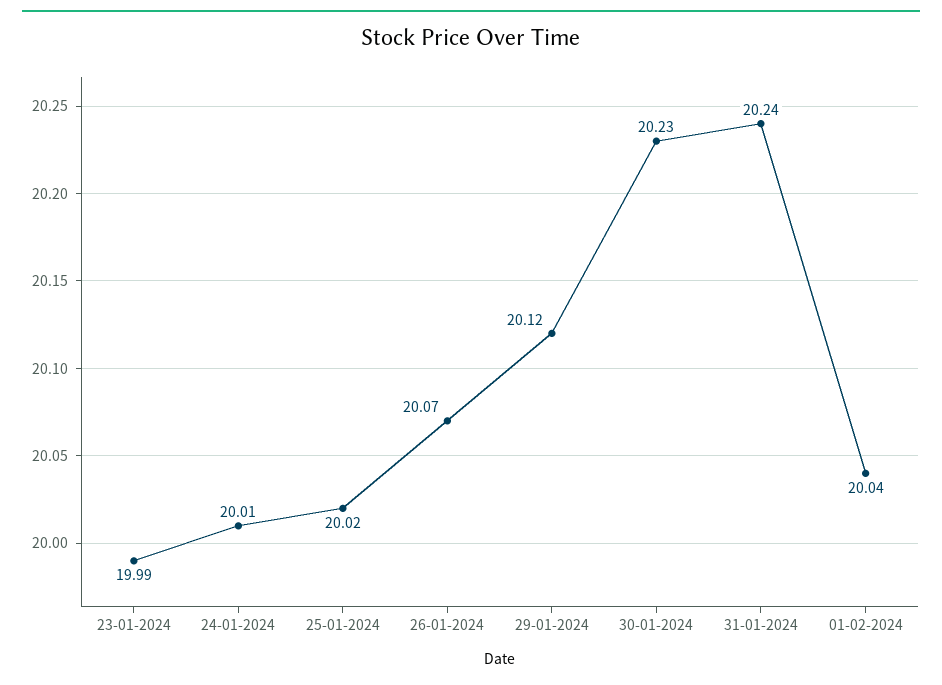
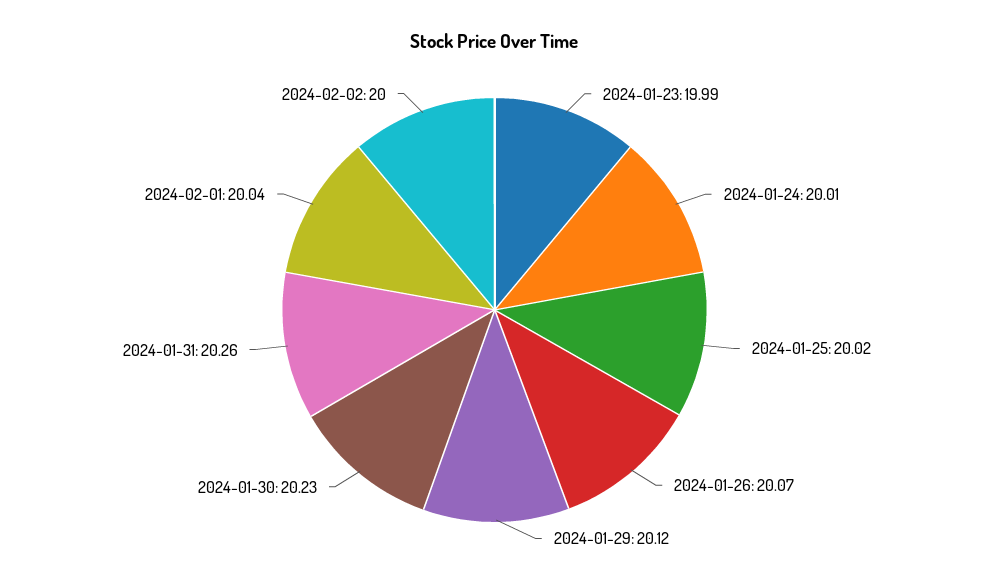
31-01-2024: 20.24 -> 20.26
2024-02-02: none -> 20

